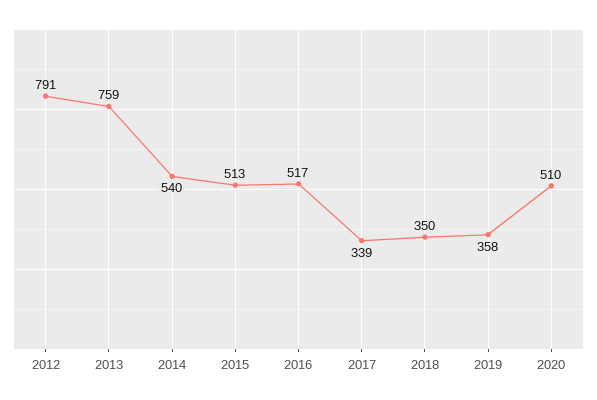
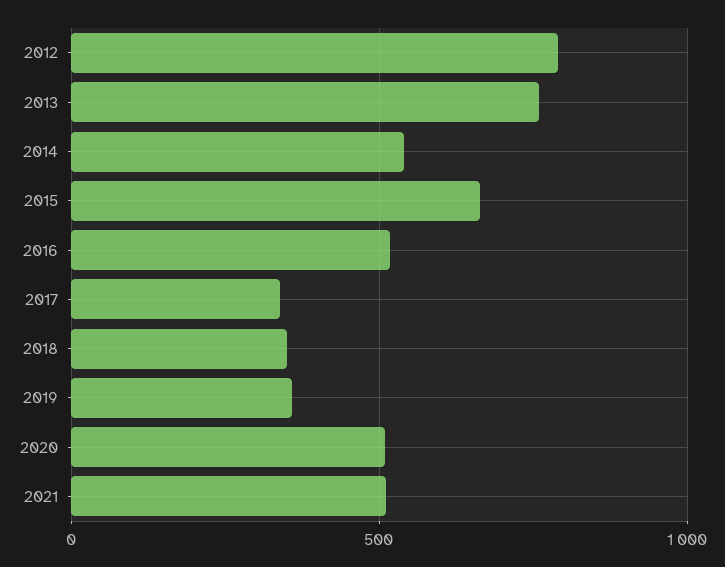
2015: 513 -> 650
2021: none -> 500

